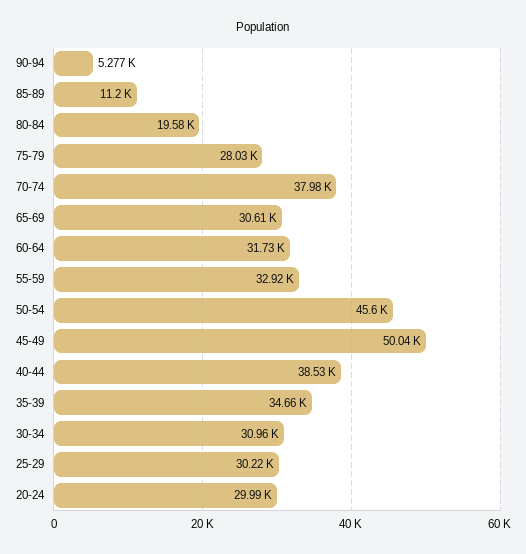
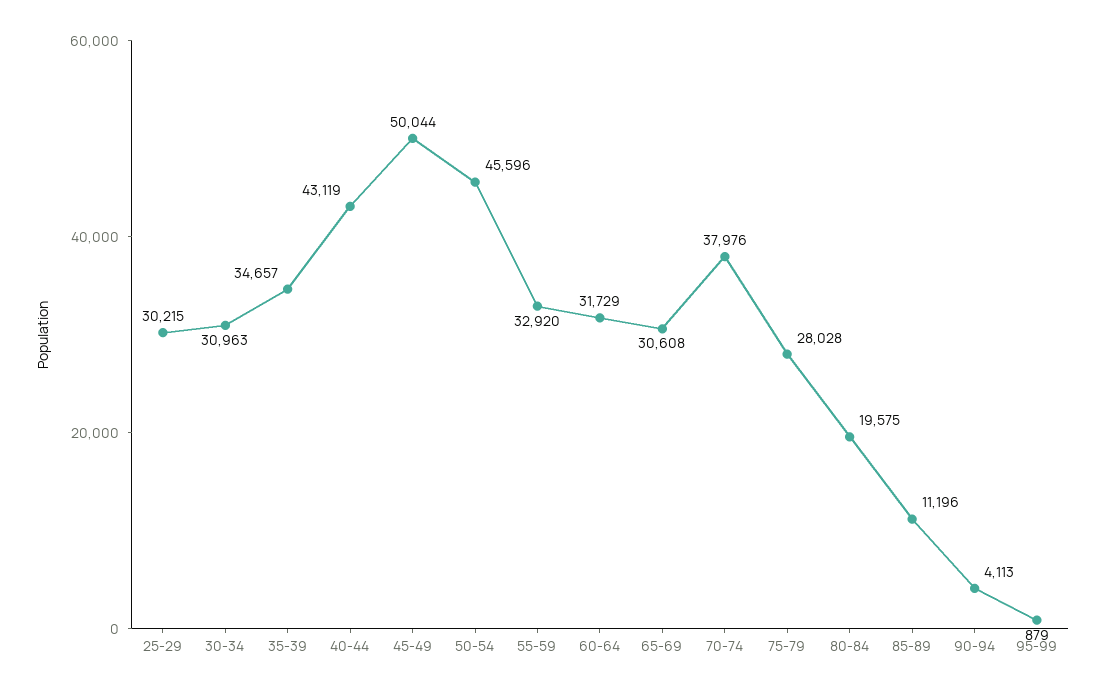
90-94: 5277 -> 4113
40-44: 38530 -> 43119
20-24: 29990 -> none
95-99: none -> 879

